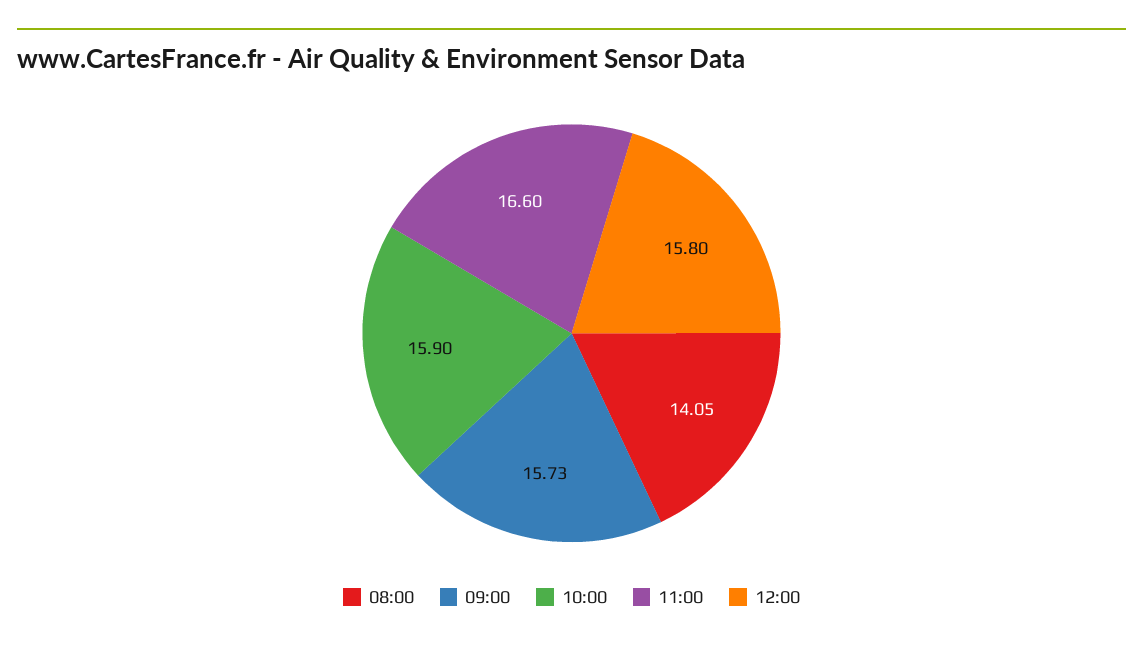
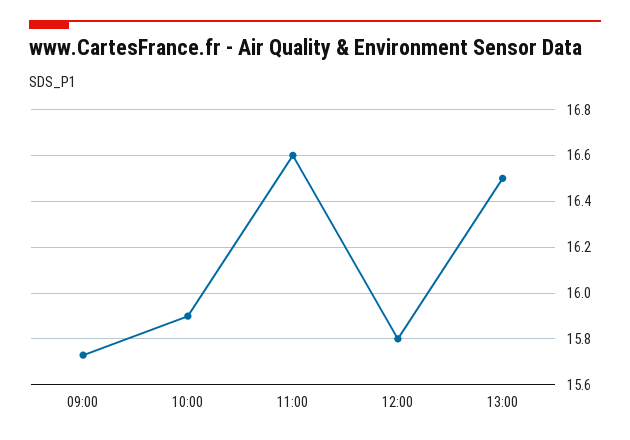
08:00: 14.05 -> none
13:00: none -> 16.5

